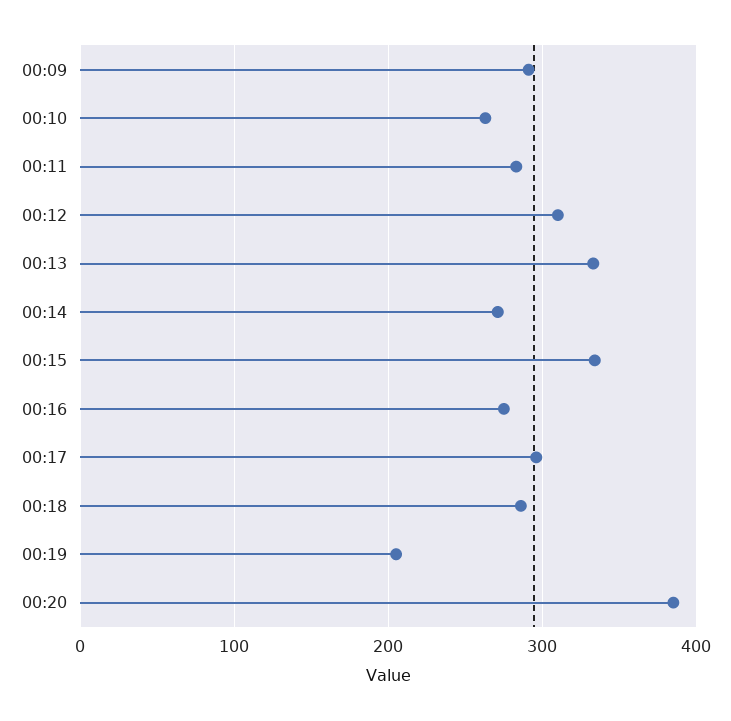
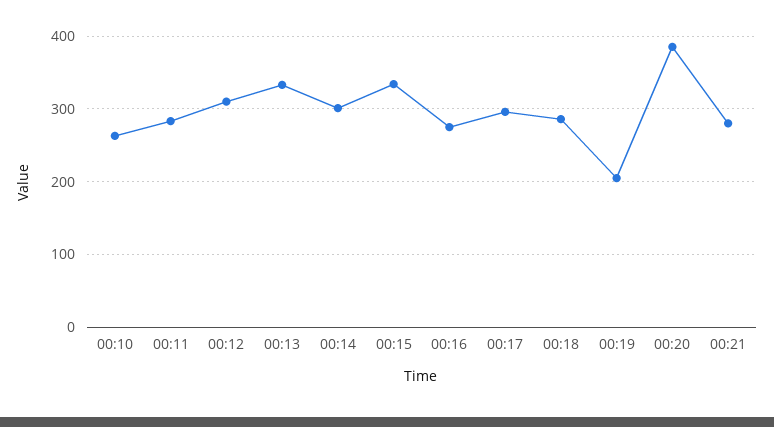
00:09: 290 -> none
00:14: 270 -> 300
00:21: none -> 280

